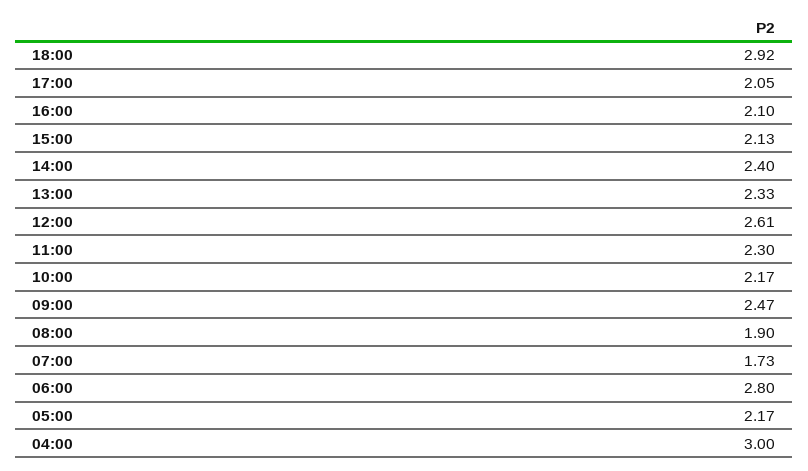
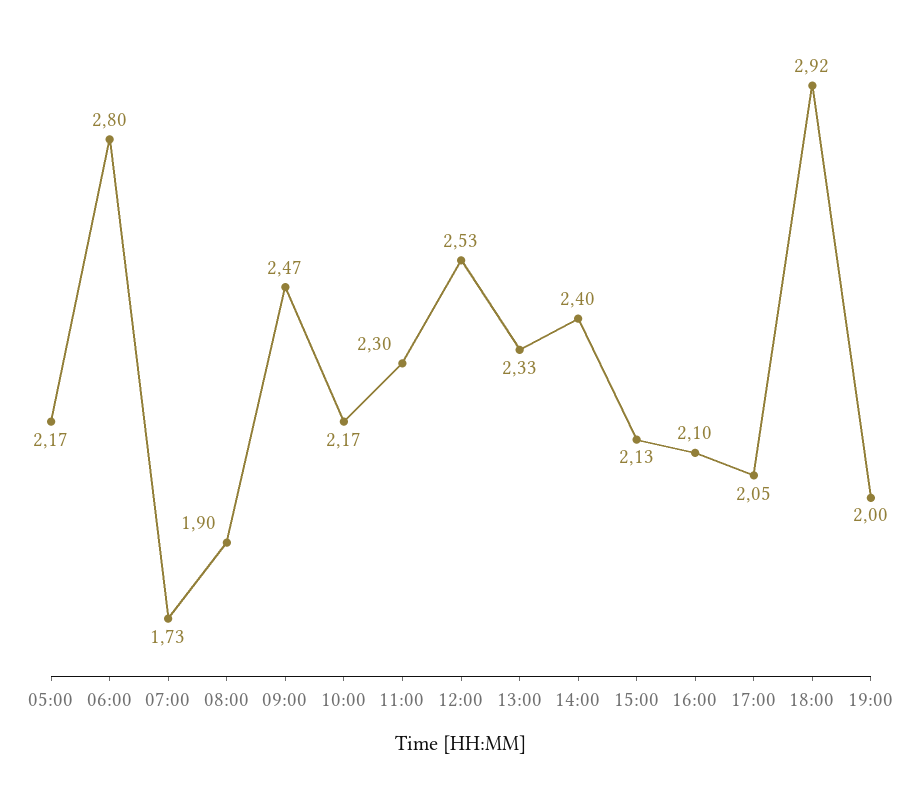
12:00: 2.61 -> 2.53
04:00: 3 -> none
19:00: none -> 2

